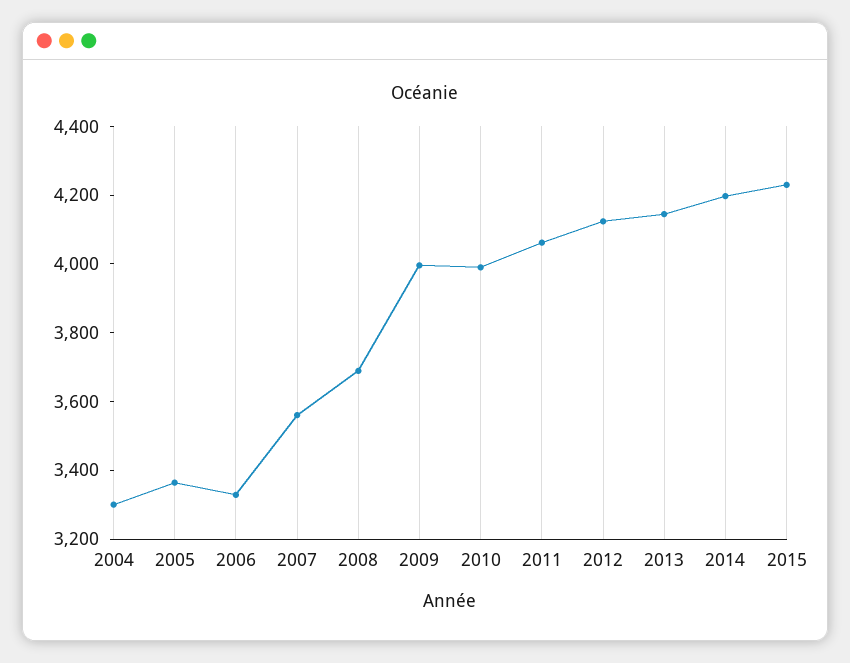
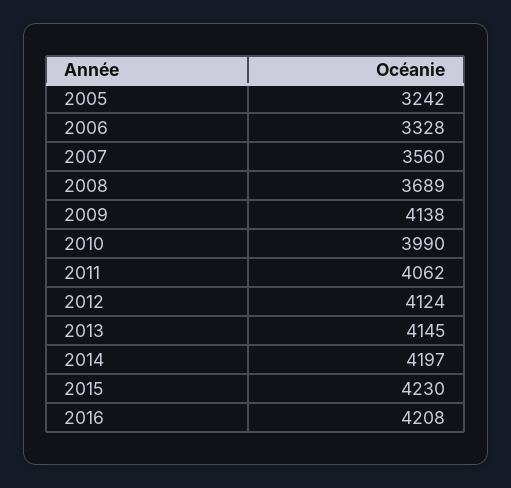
2004: 3300 -> none
2005: 3350 -> 3242
2009: 4000 -> 4138
2016: none -> 4208

